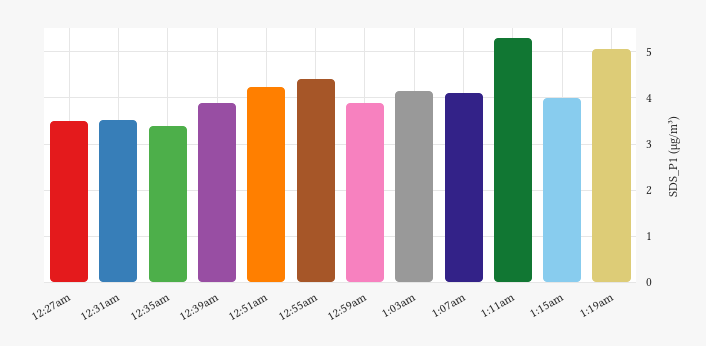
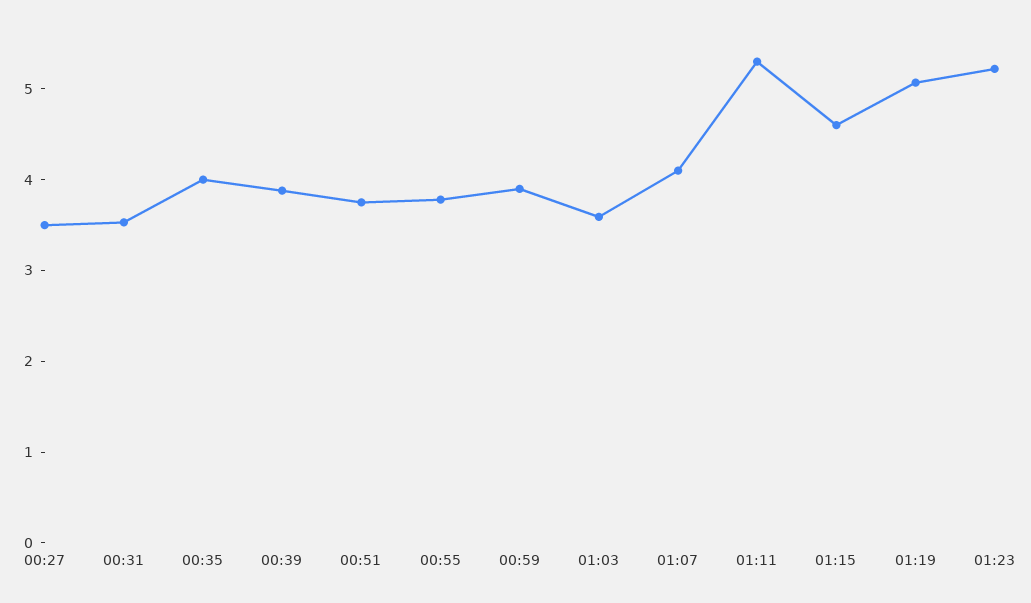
12:35am: 3.4 -> 4
12:51am: 4.2 -> 3.8
12:55am: 4.4 -> 3.8
1:03am: 4.2 -> 3.6
1:15am: 4 -> 4.6
01:23: none -> 5.2

